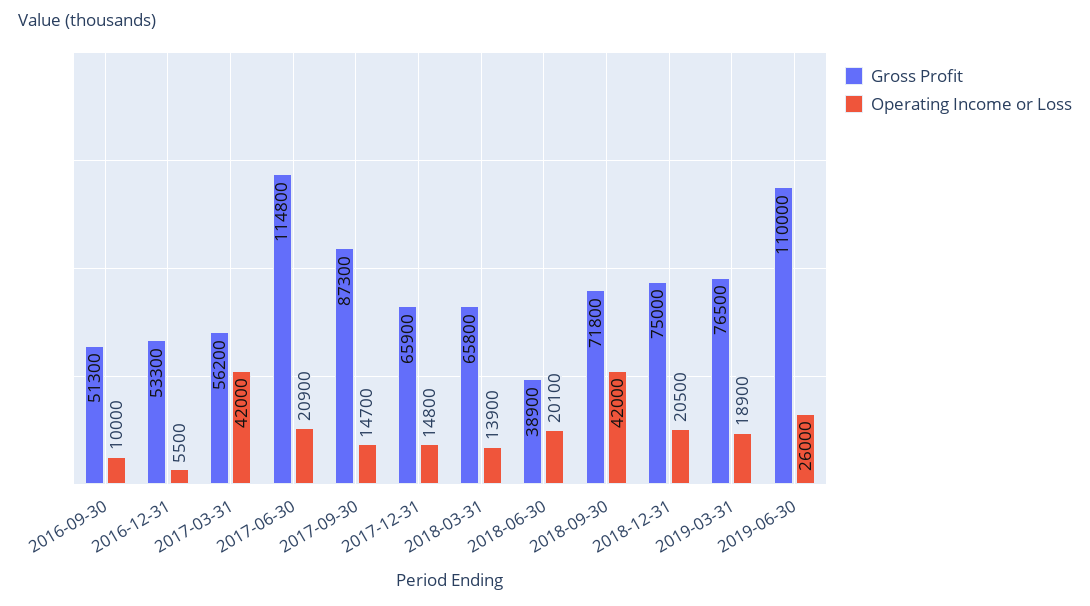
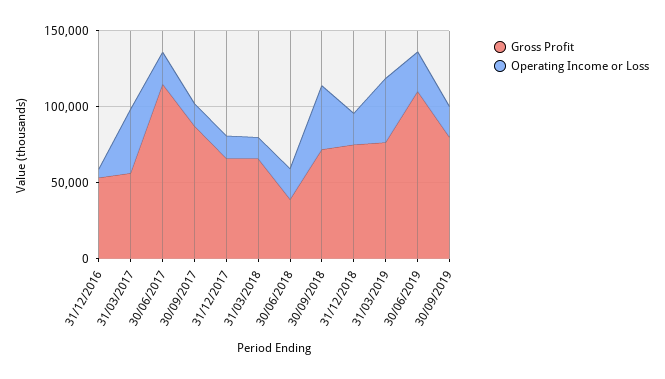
Gross Profit, 2016-09-30: 51300 -> none
Operating Income or Loss, 2016-09-30: 10000 -> none
Operating Income or Loss, 2019-03-31: 18900 -> 40000
Gross Profit, 30/09/2019: none -> 80000
Operating Income or Loss, 30/09/2019: none -> 20000

